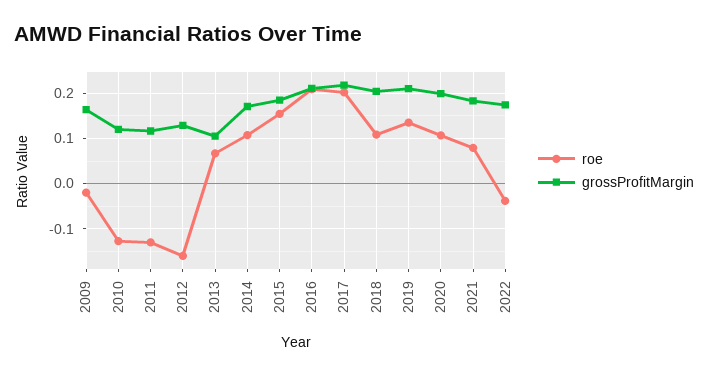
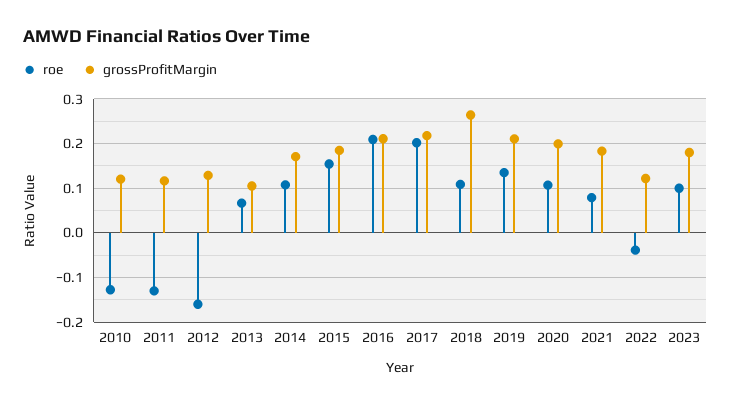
roe, 2009: -0.02 -> none
grossProfitMargin, 2009: 0.16 -> none
grossProfitMargin, 2018: 0.2 -> 0.26
grossProfitMargin, 2022: 0.18 -> 0.12
roe, 2023: none -> 0.1
grossProfitMargin, 2023: none -> 0.18

